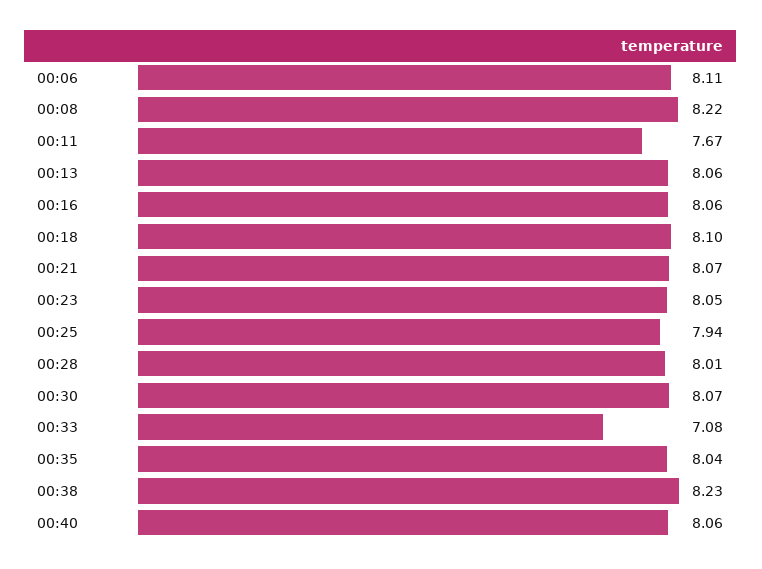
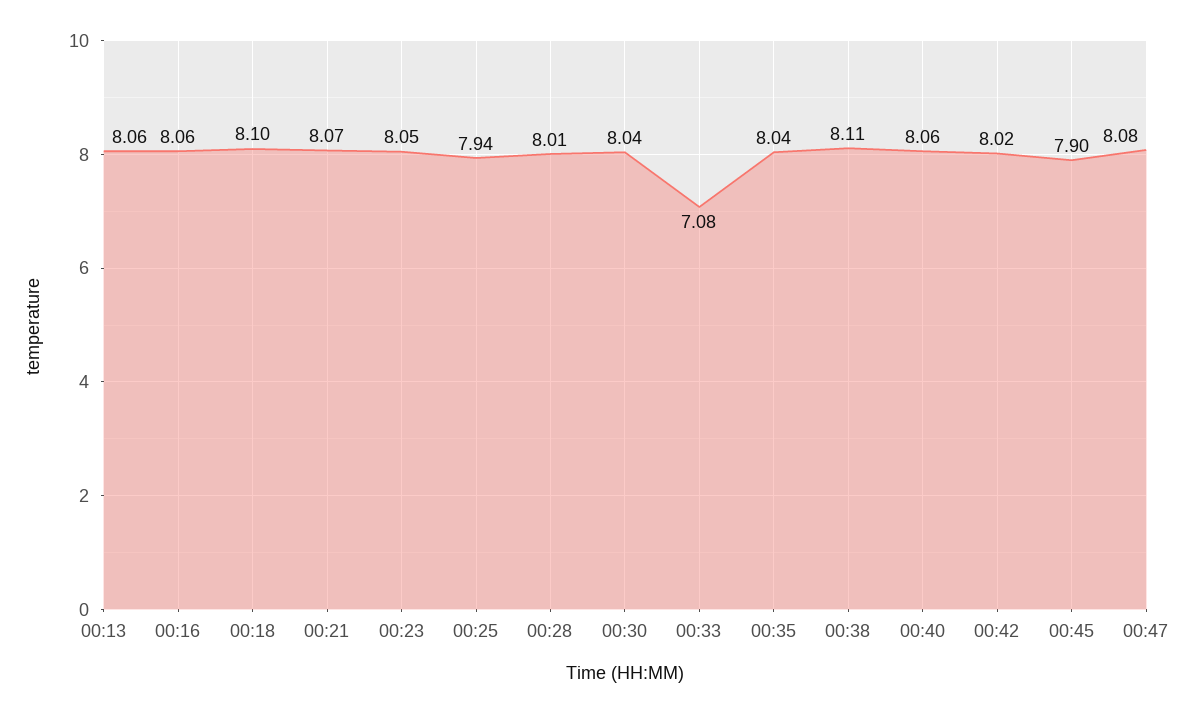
00:06: 8.11 -> none
00:08: 8.22 -> none
00:11: 7.67 -> none
00:30: 8.07 -> 8.04
00:38: 8.23 -> 8.11
00:42: none -> 8.02
00:45: none -> 7.9
00:47: none -> 8.08

